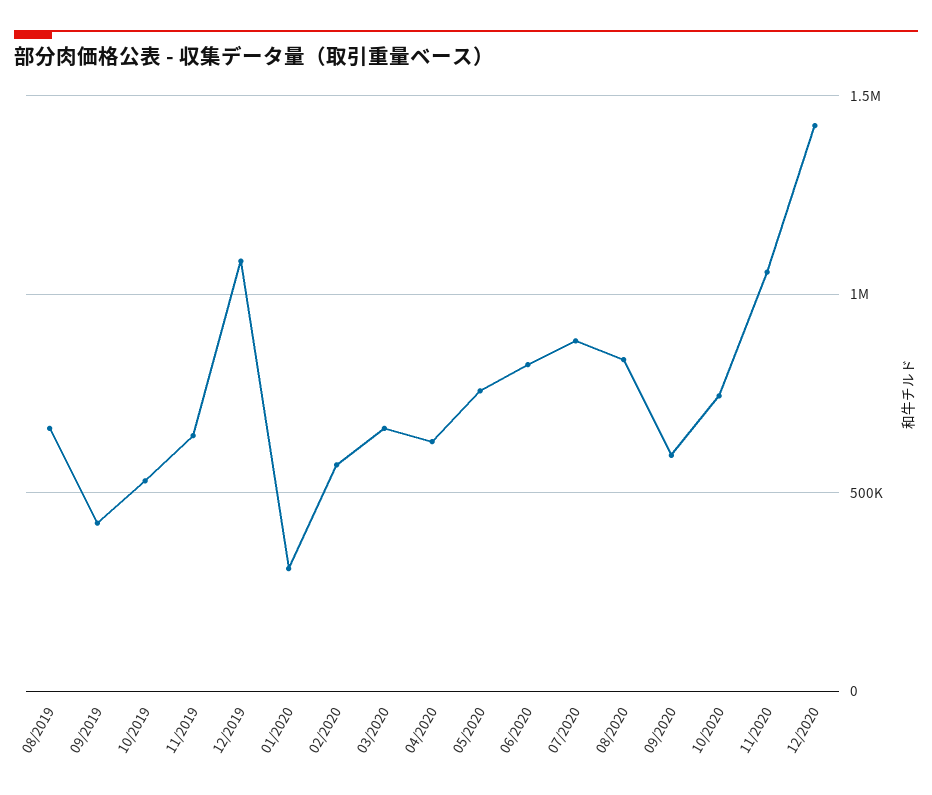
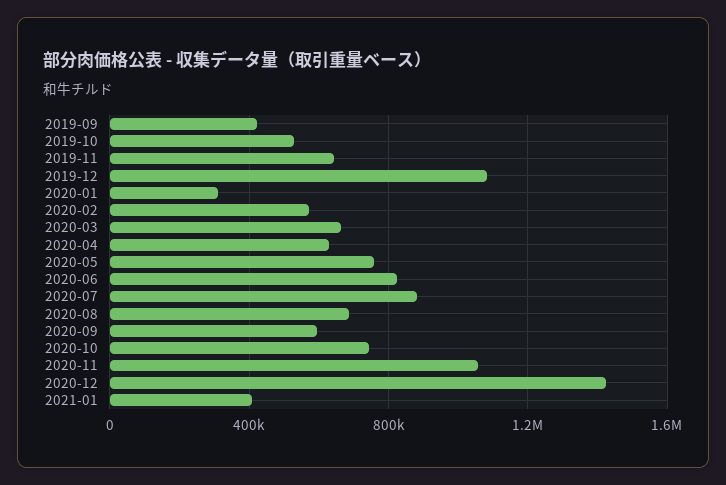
08/2019: 650000 -> none
08/2020: 850000 -> 700000
2021-01: none -> 400000

